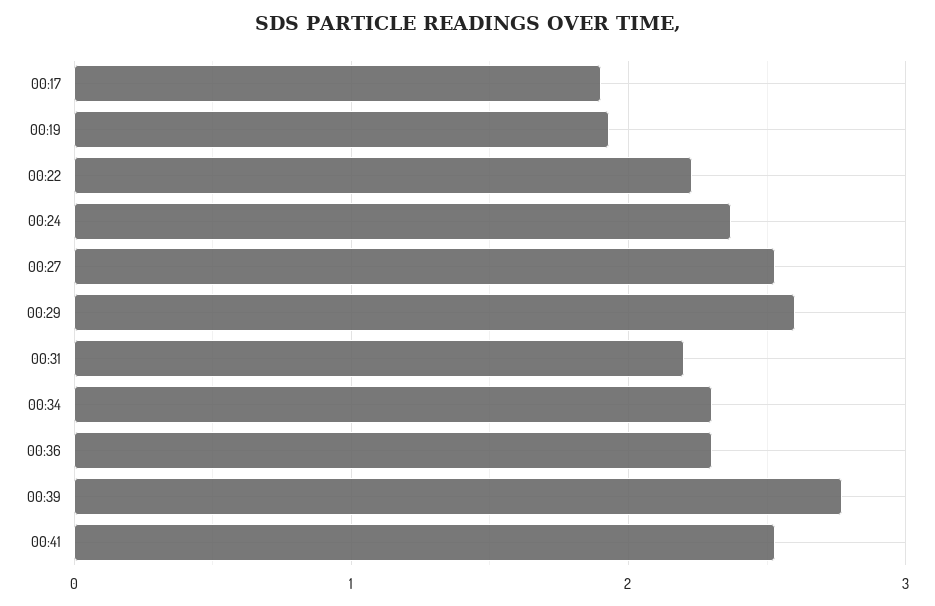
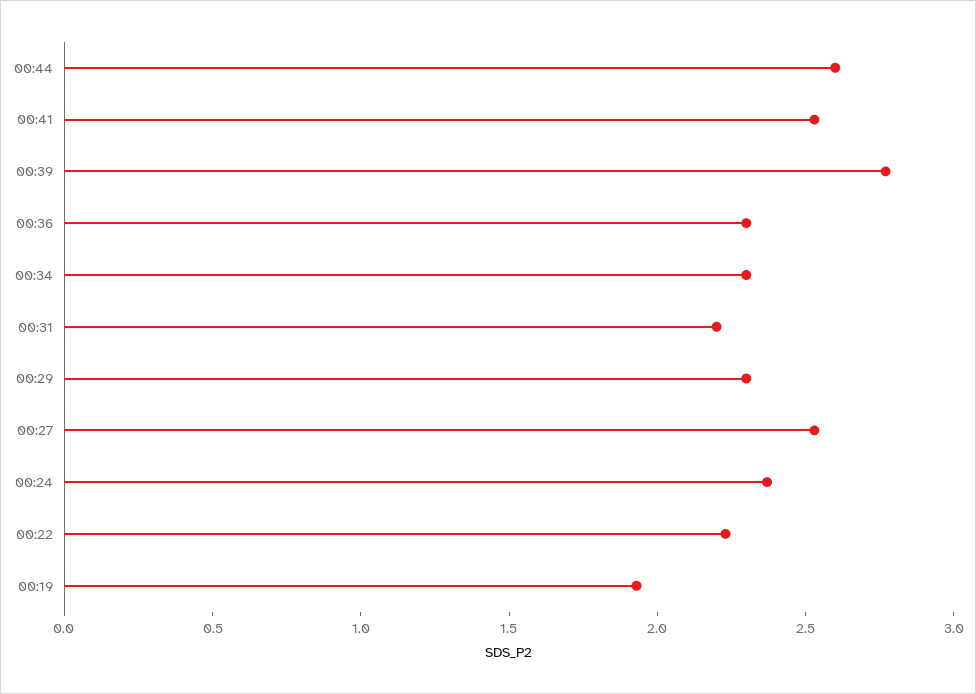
00:17: 1.9 -> none
00:29: 2.6 -> 2.3
00:44: none -> 2.6

